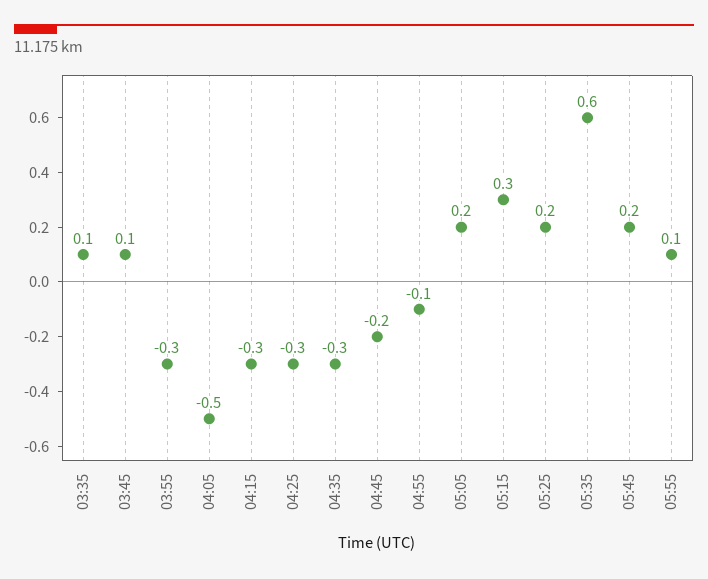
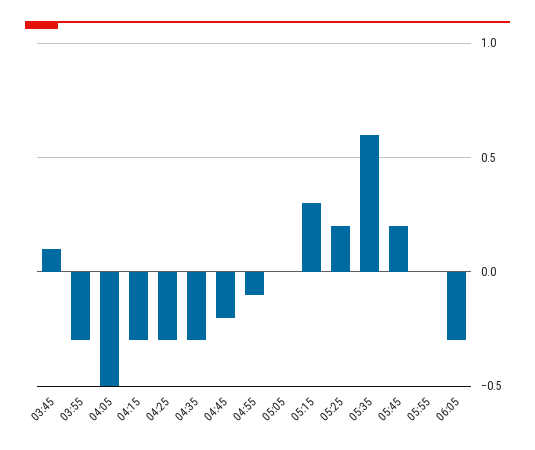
03:35: 0.1 -> none
05:05: 0.2 -> 0
05:55: 0.1 -> 0
06:05: none -> -0.3

